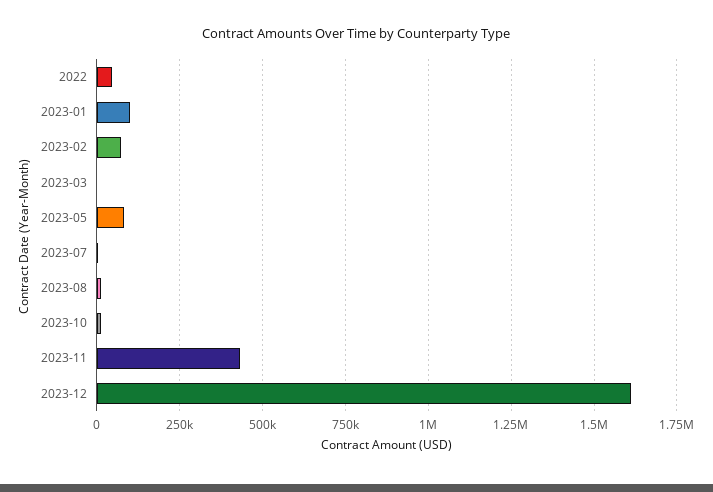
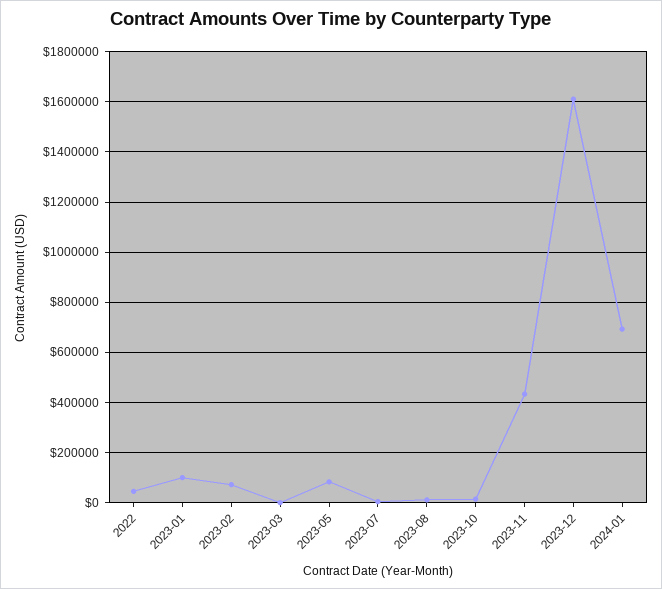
2024-01: none -> 700000

